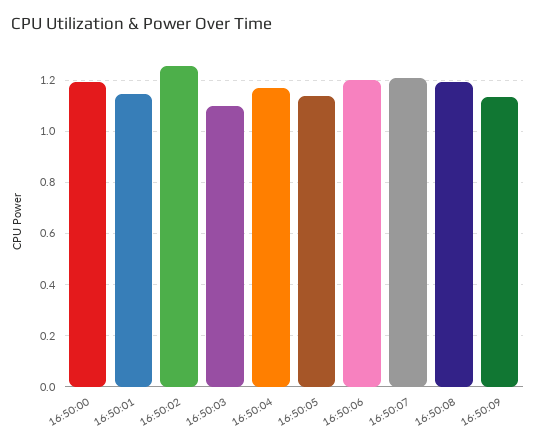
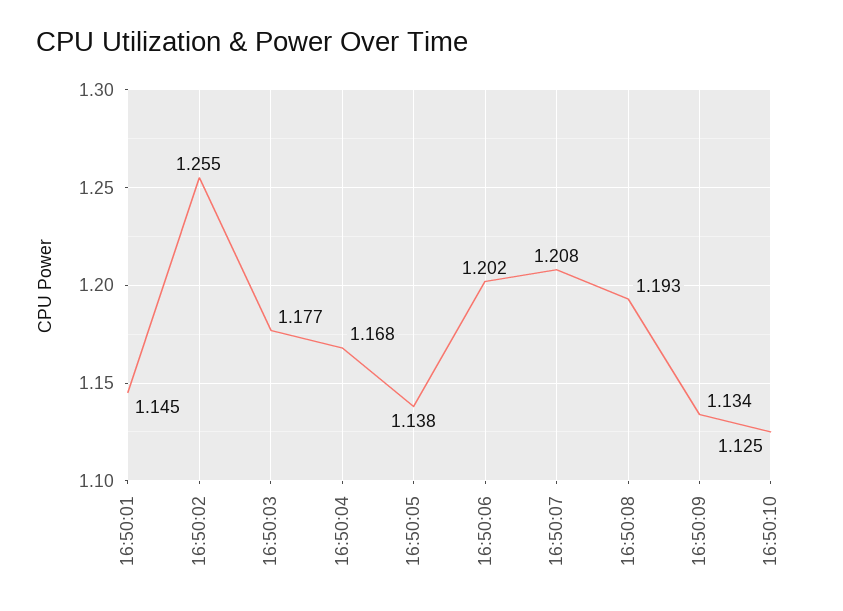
16:50:00: 1.2 -> none
16:50:03: 1.1 -> 1.177
16:50:10: none -> 1.125

